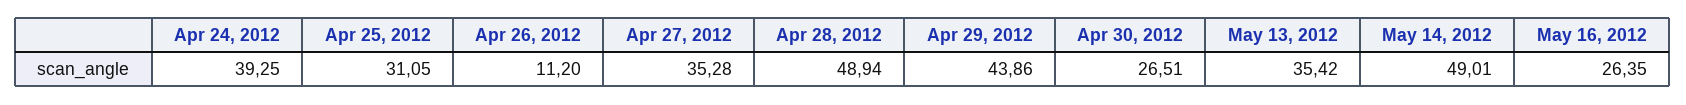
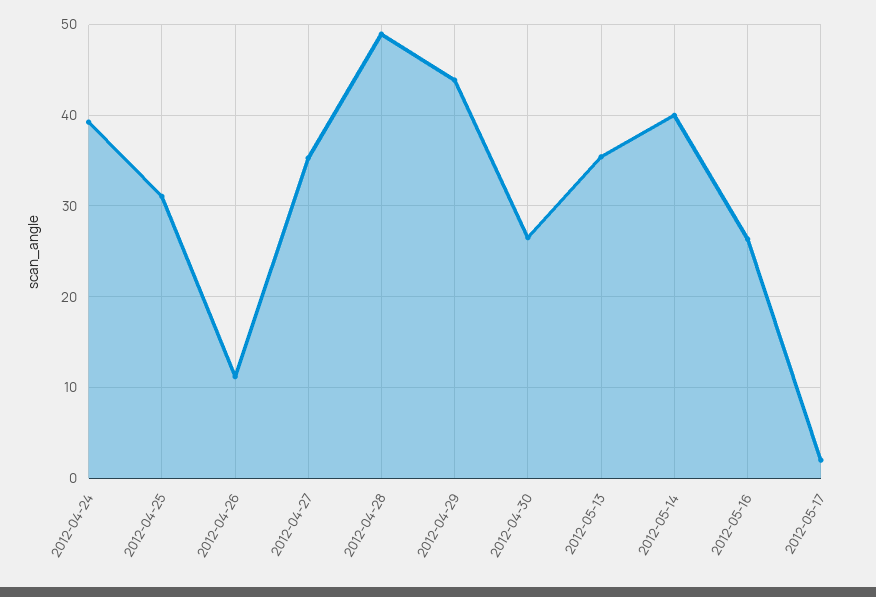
May 14, 2012: 49.01 -> 40
2012-05-17: none -> 2

